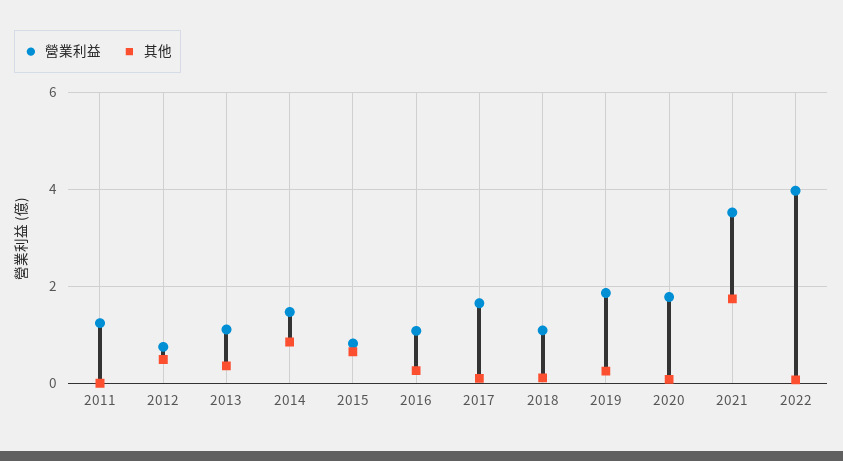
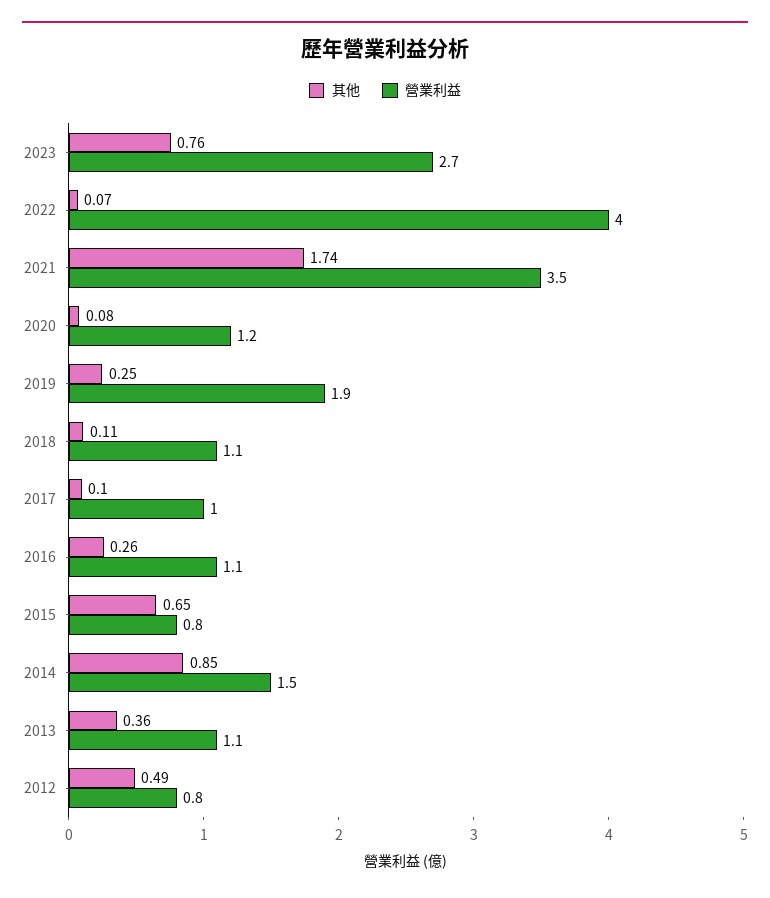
營業利益, 2011: 1.2 -> none
其他, 2011: 0 -> none
營業利益, 2017: 1.6 -> 1
營業利益, 2020: 1.8 -> 1.2
其他, 2023: none -> 0.76
營業利益, 2023: none -> 2.7

